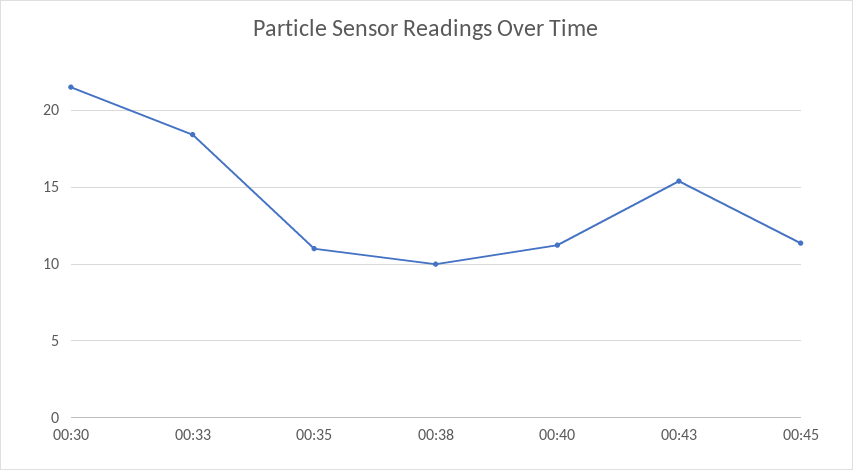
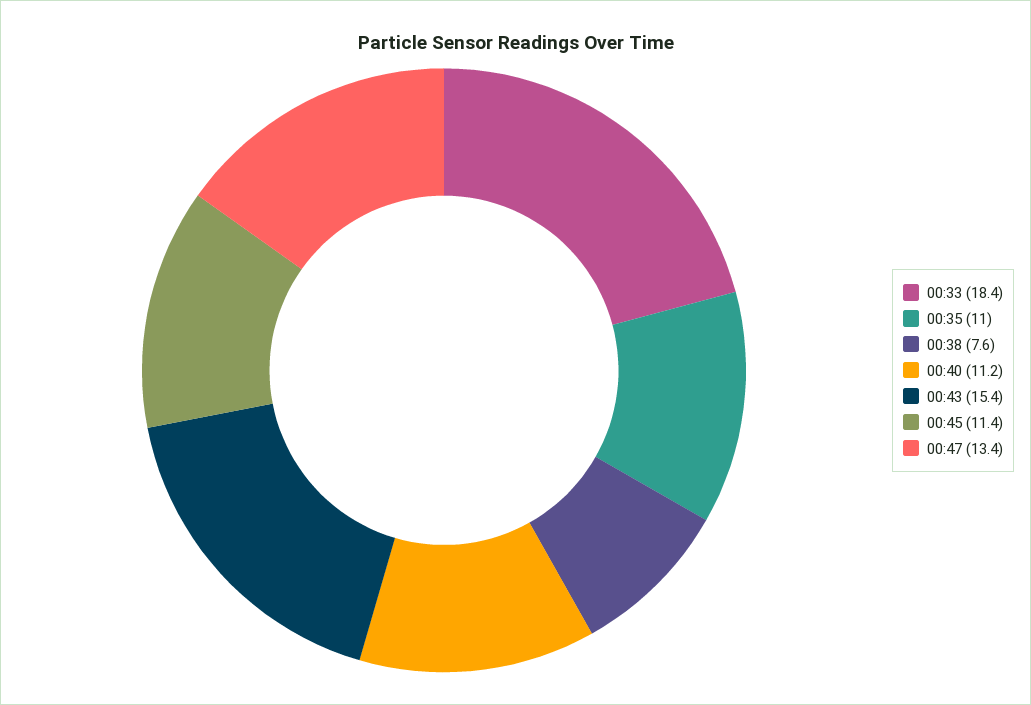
00:30: 21.5 -> none
00:38: 10 -> 7.6
00:47: none -> 13.4

